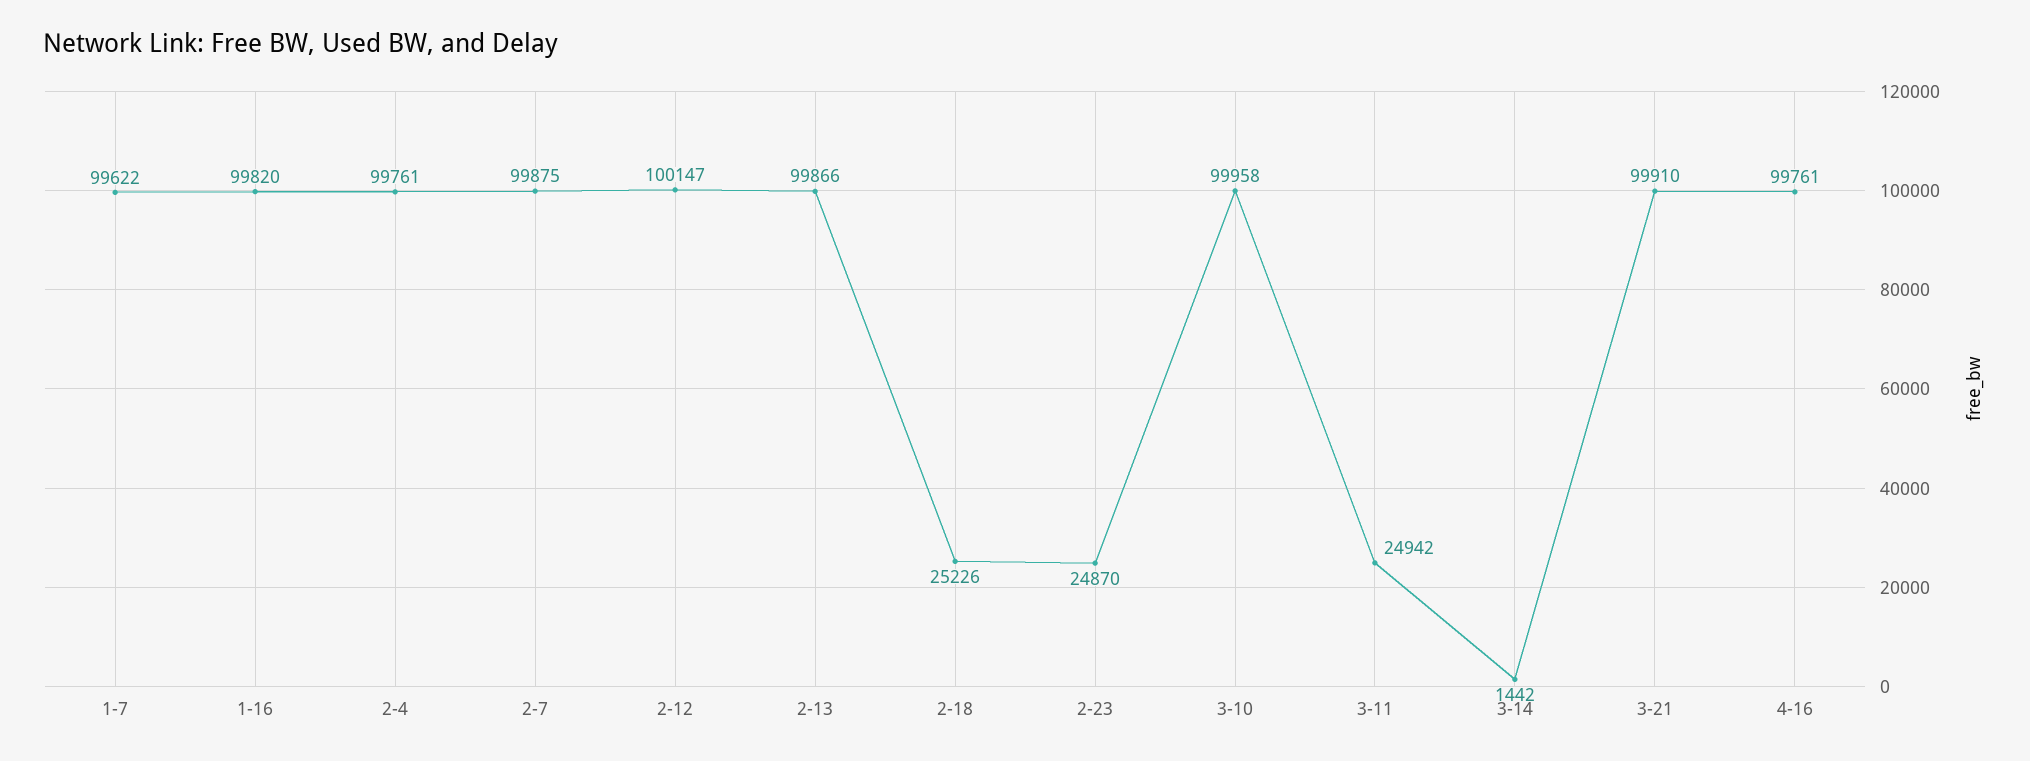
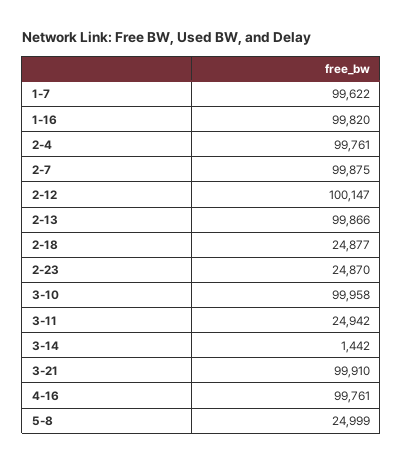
2-18: 25226 -> 24877
5-8: none -> 24999

